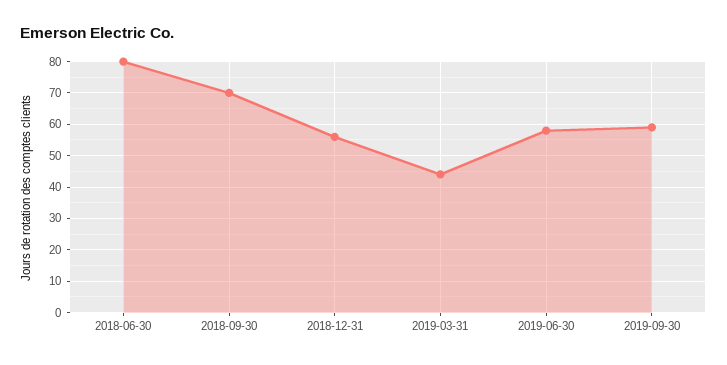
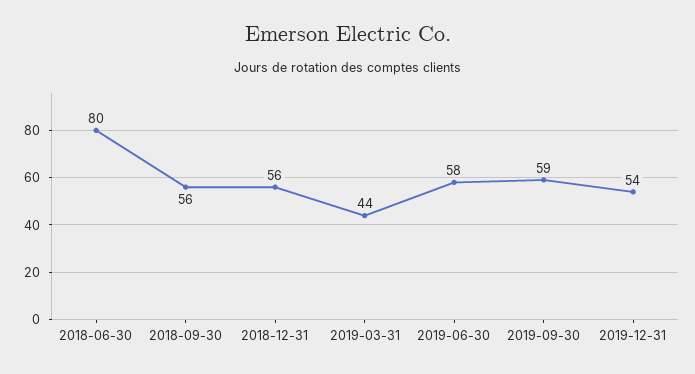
2018-09-30: 70 -> 56
2019-12-31: none -> 54

